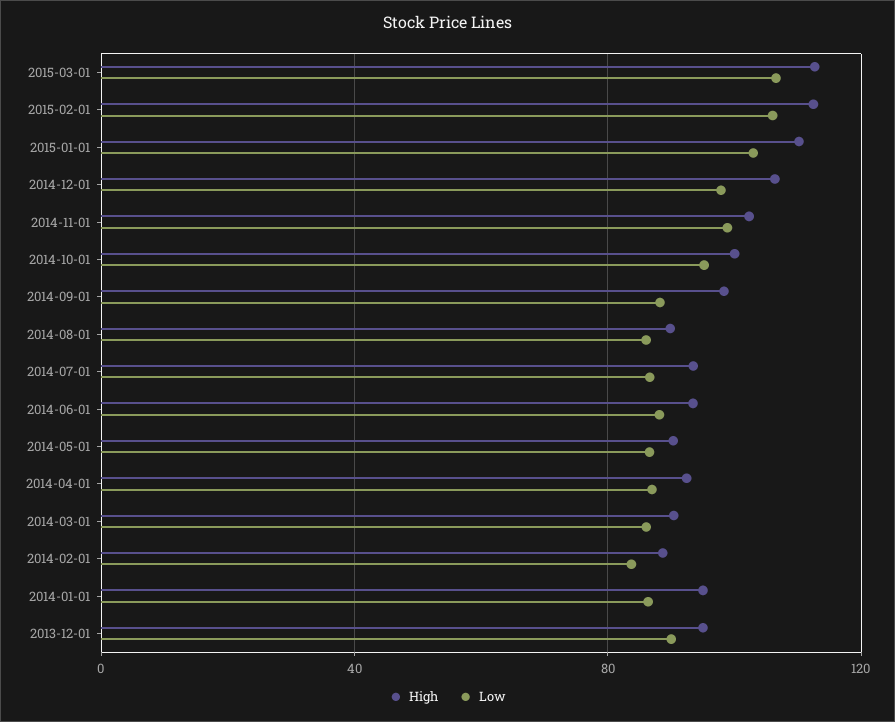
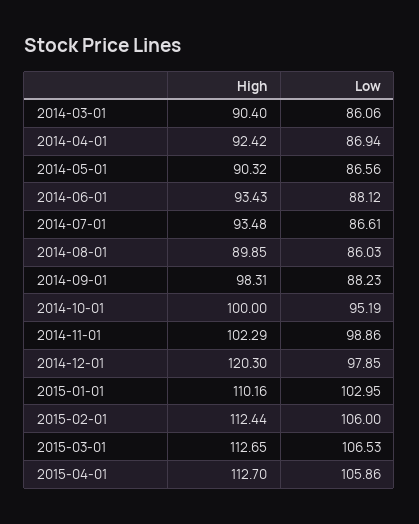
High, 2014-12-01: 105 -> 120.3
High, 2014-02-01: 90 -> none
Low, 2014-02-01: 85 -> none
High, 2014-01-01: 95 -> none
Low, 2014-01-01: 85 -> none
High, 2013-12-01: 95 -> none
Low, 2013-12-01: 90 -> none
High, 2015-04-01: none -> 112.7
Low, 2015-04-01: none -> 105.86

